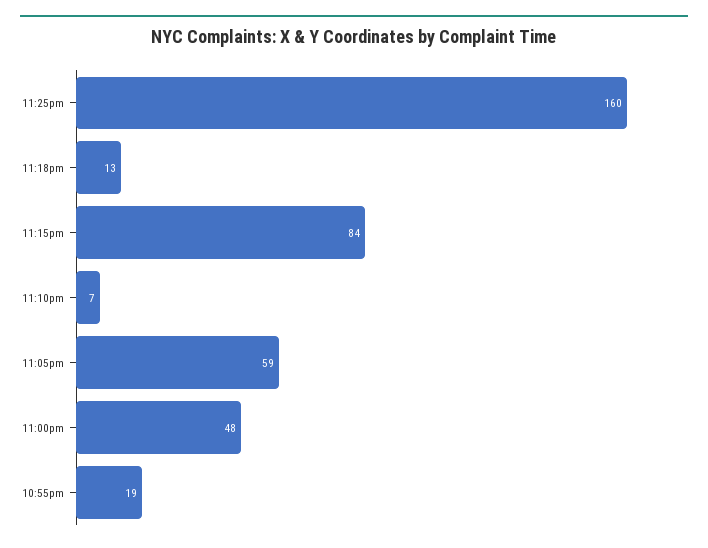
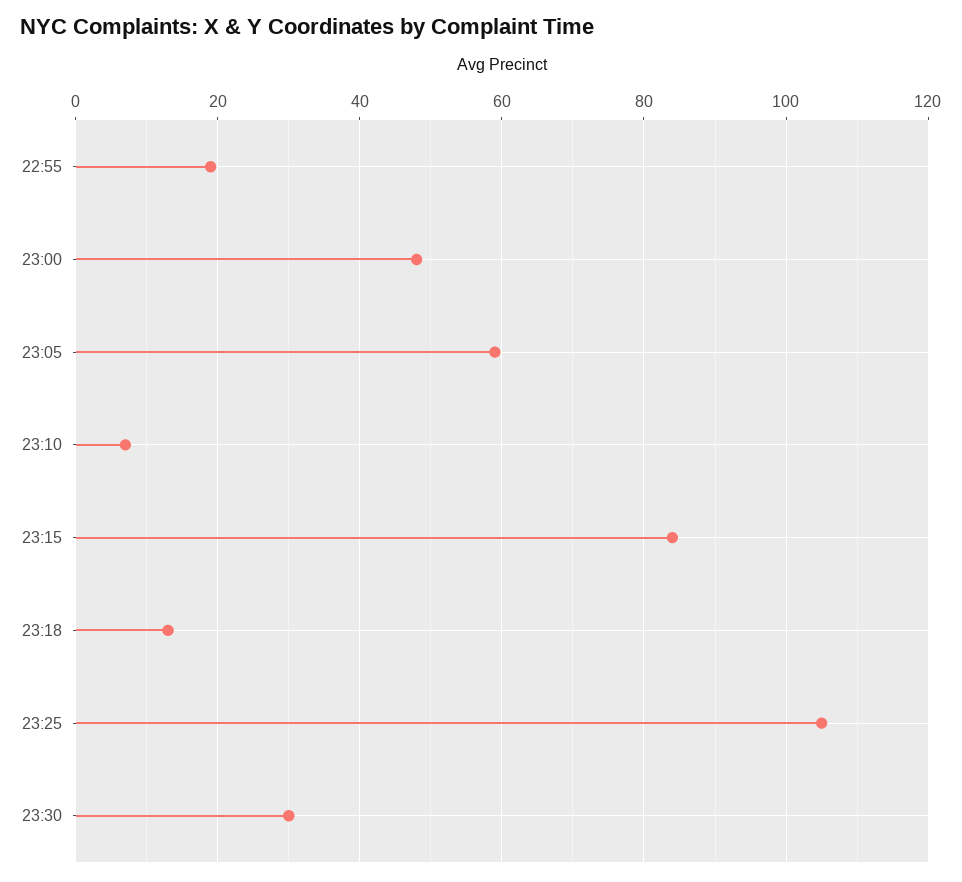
11:25pm: 160 -> 105
23:30: none -> 30

